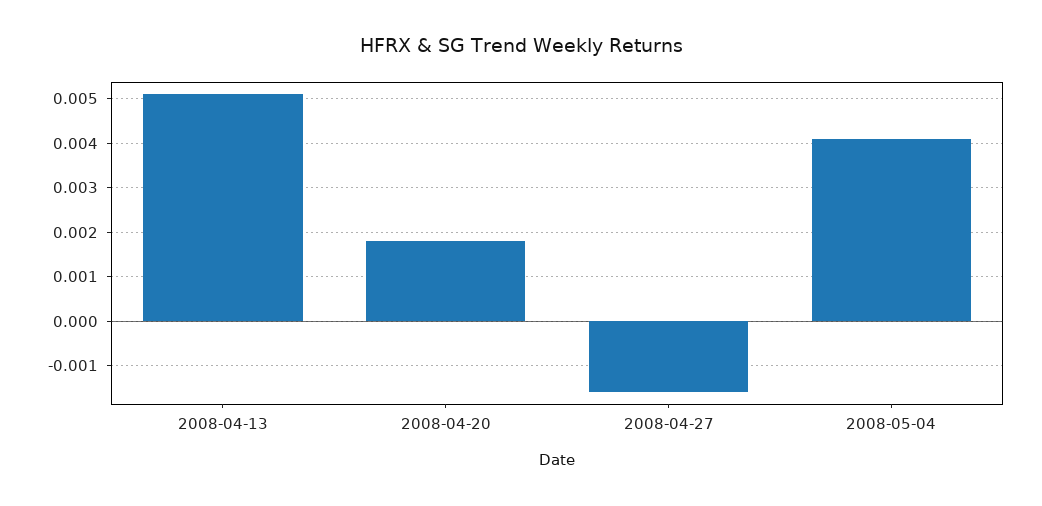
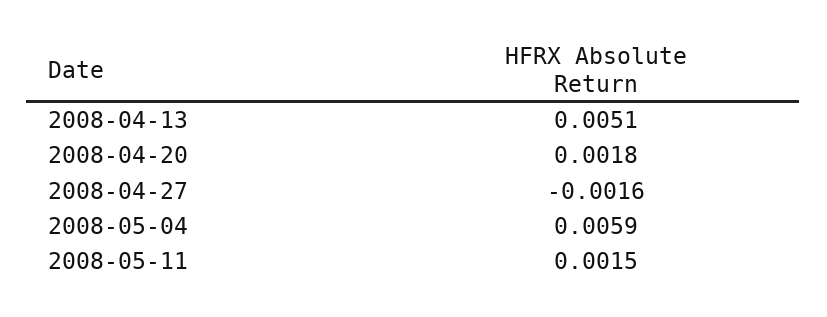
2008-05-04: 0.004 -> 0.0059
2008-05-11: none -> 0.0015

